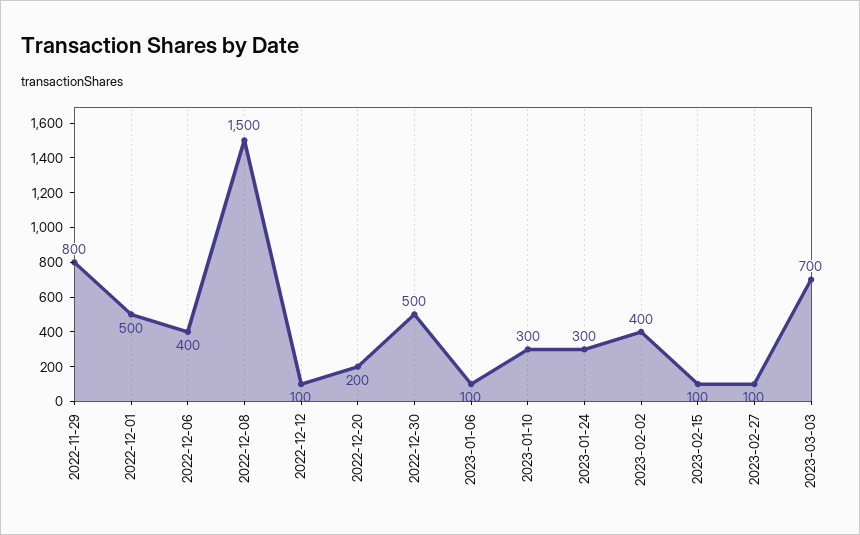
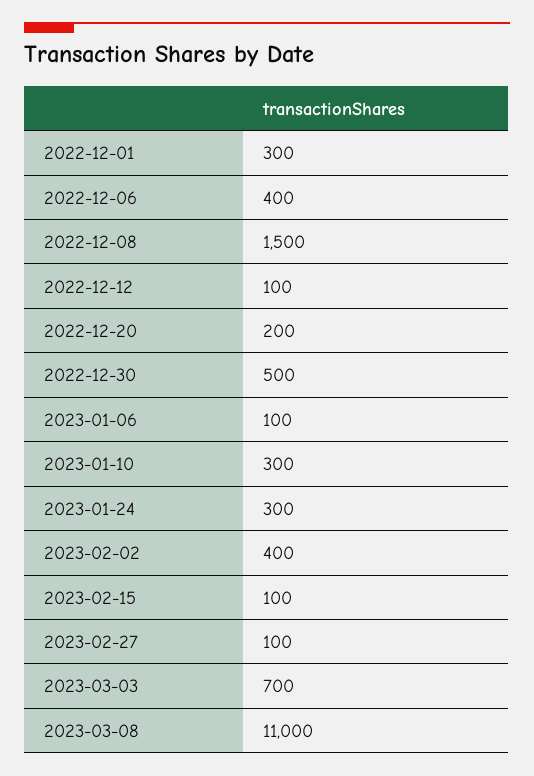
2022-11-29: 800 -> none
2022-12-01: 500 -> 300
2023-03-08: none -> 11000

